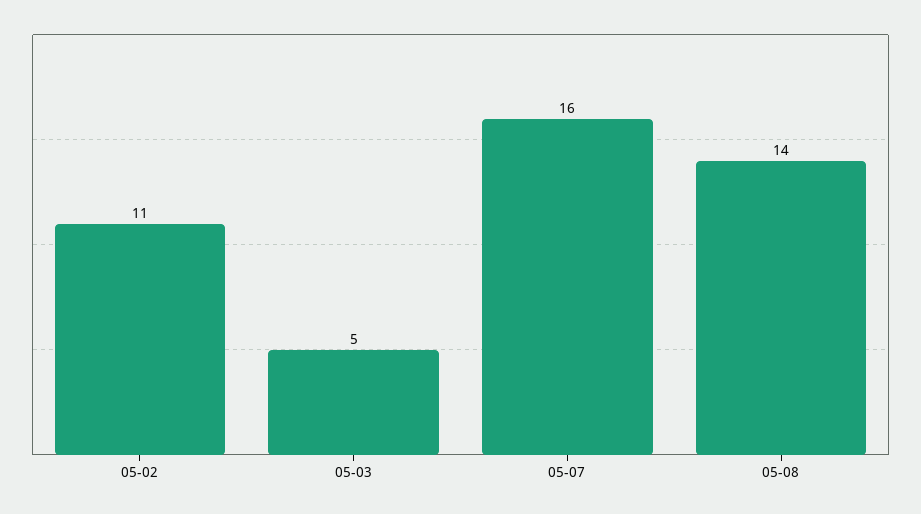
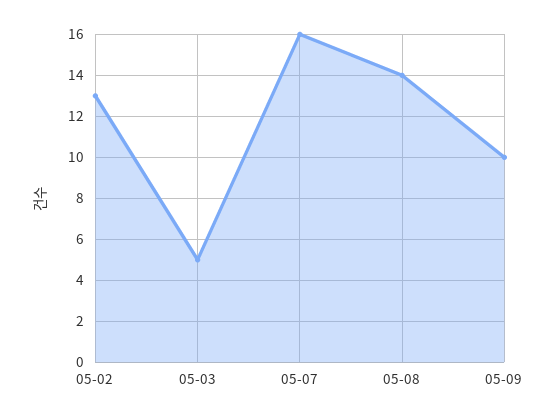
05-02: 11 -> 13
05-09: none -> 10

